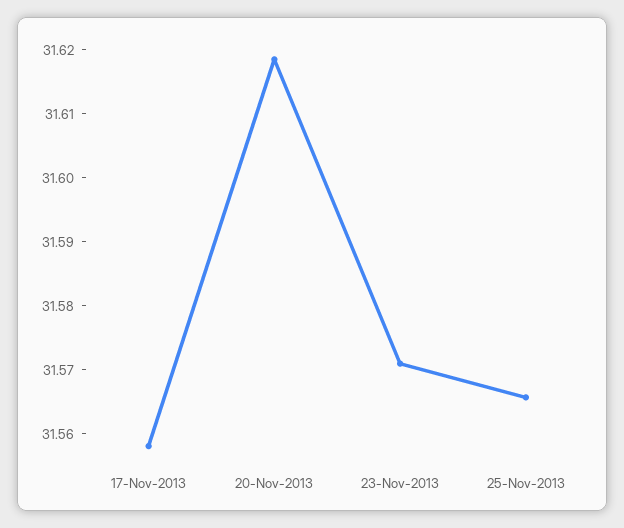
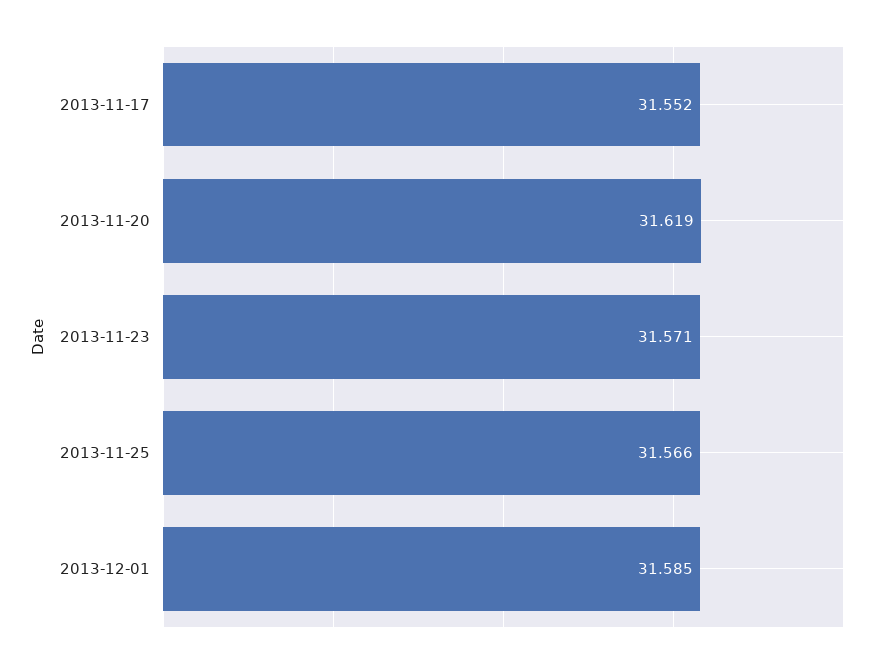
17-Nov-2013: 31.558 -> 31.552
2013-12-01: none -> 31.585

